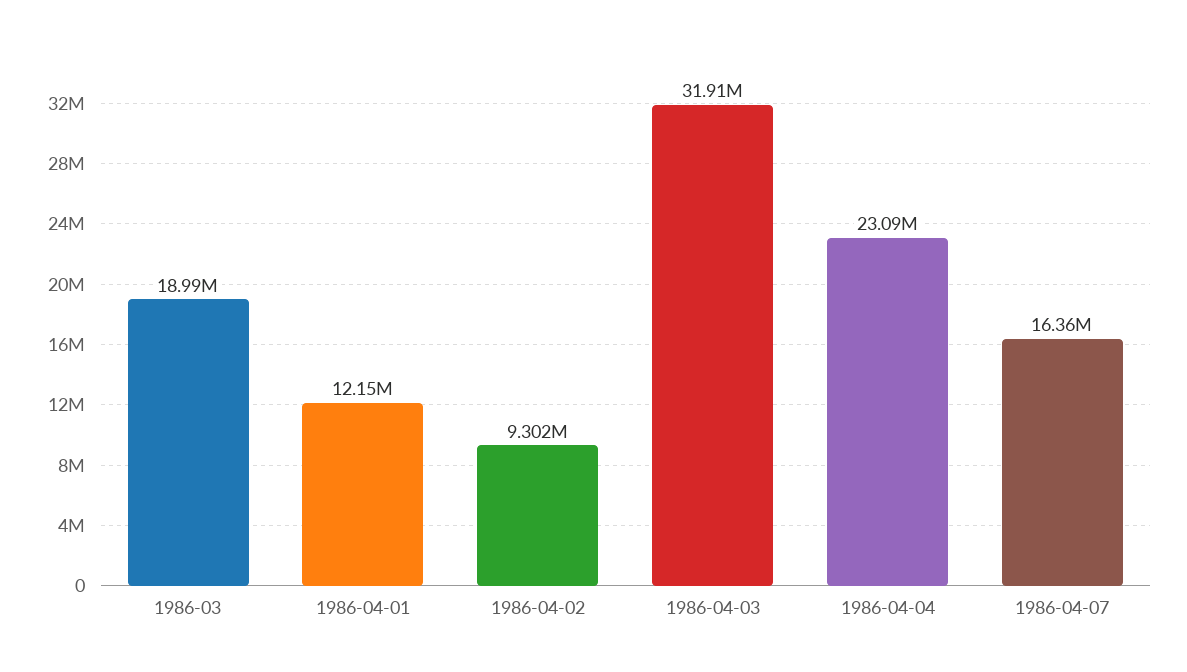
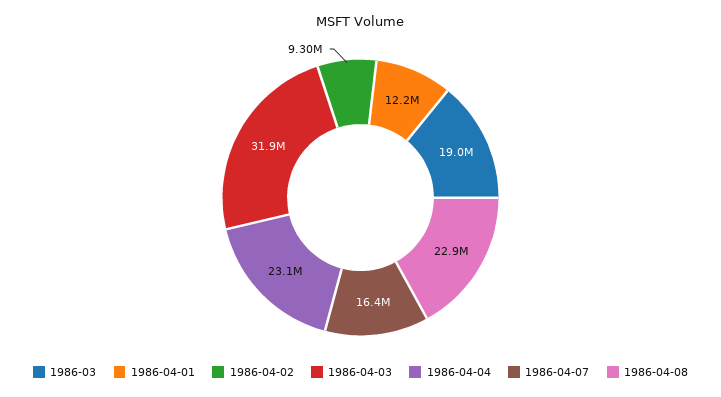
1986-04-08: none -> 22900000

